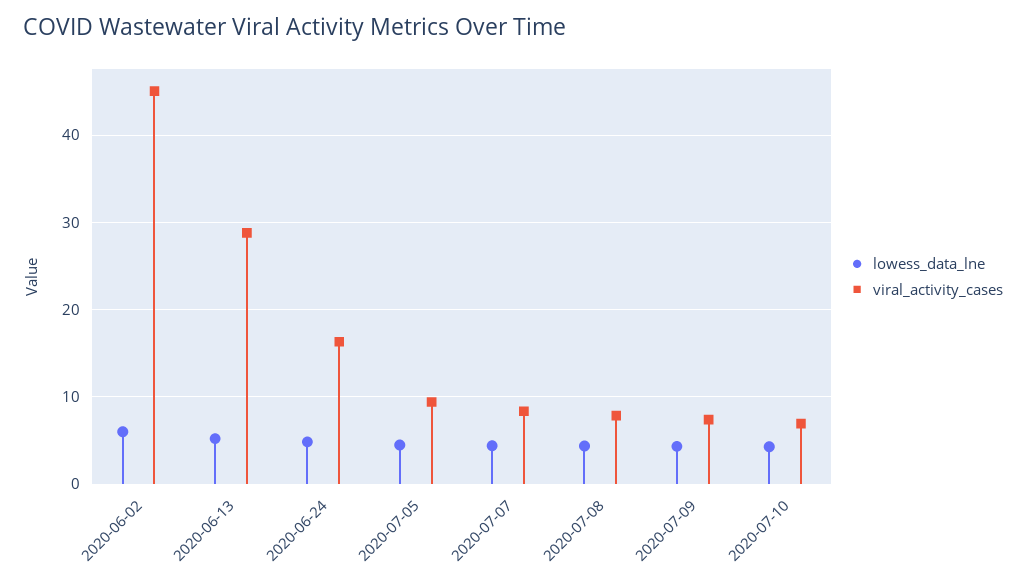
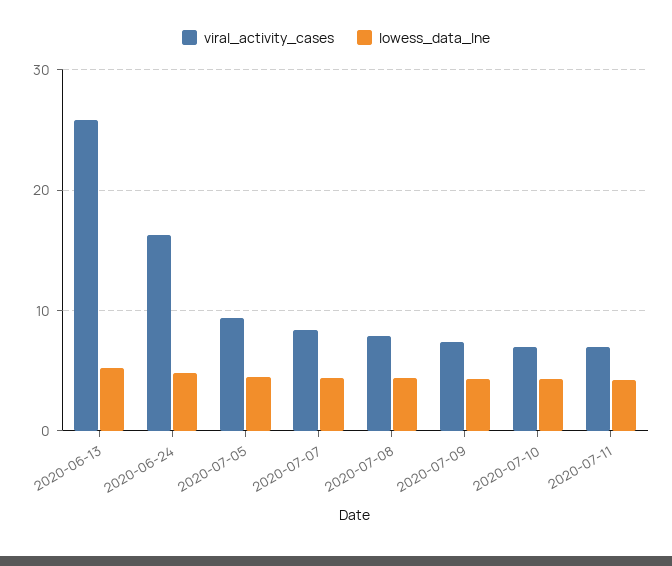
lowess_data_lne, 2020-06-02: 6 -> none
viral_activity_cases, 2020-06-02: 45 -> none
viral_activity_cases, 2020-06-13: 29 -> 26
viral_activity_cases, 2020-07-11: none -> 7
lowess_data_lne, 2020-07-11: none -> 4

